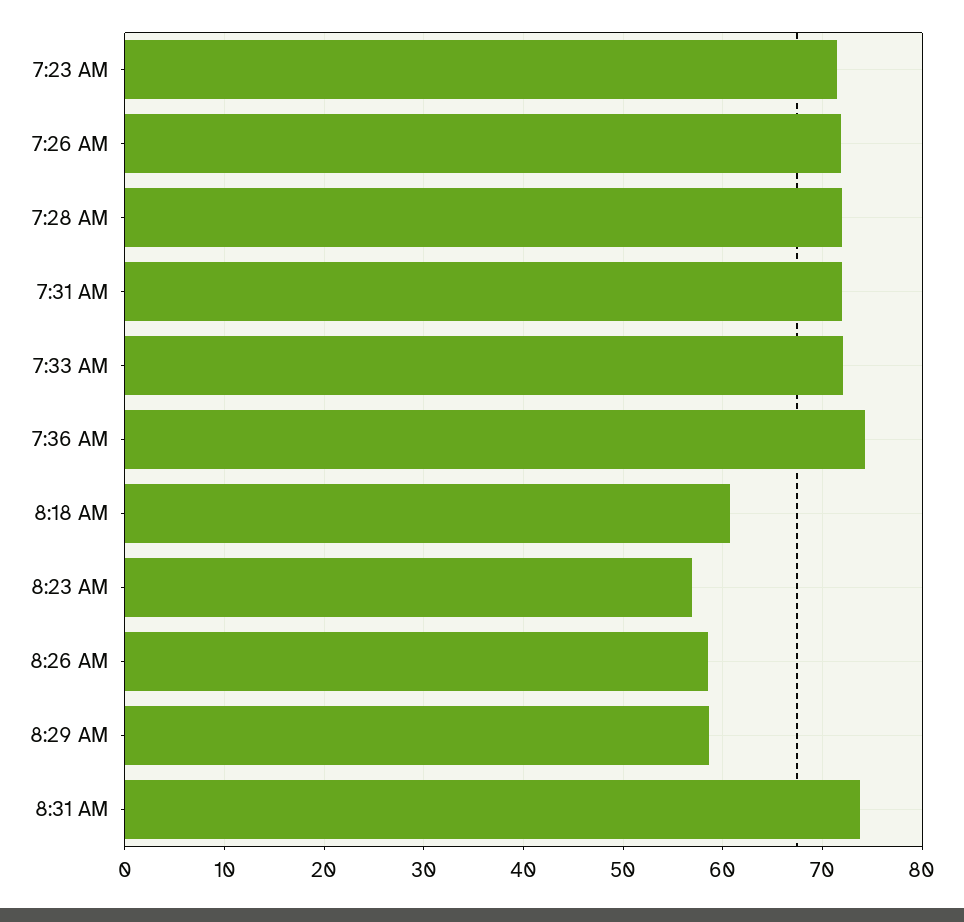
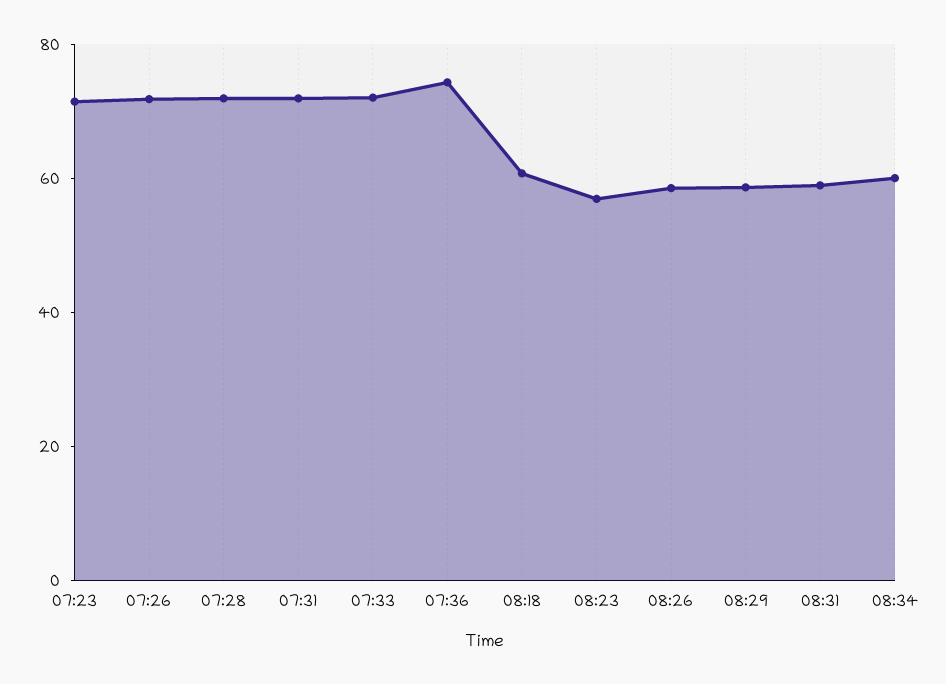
8:31 AM: 74 -> 60
08:34: none -> 60

